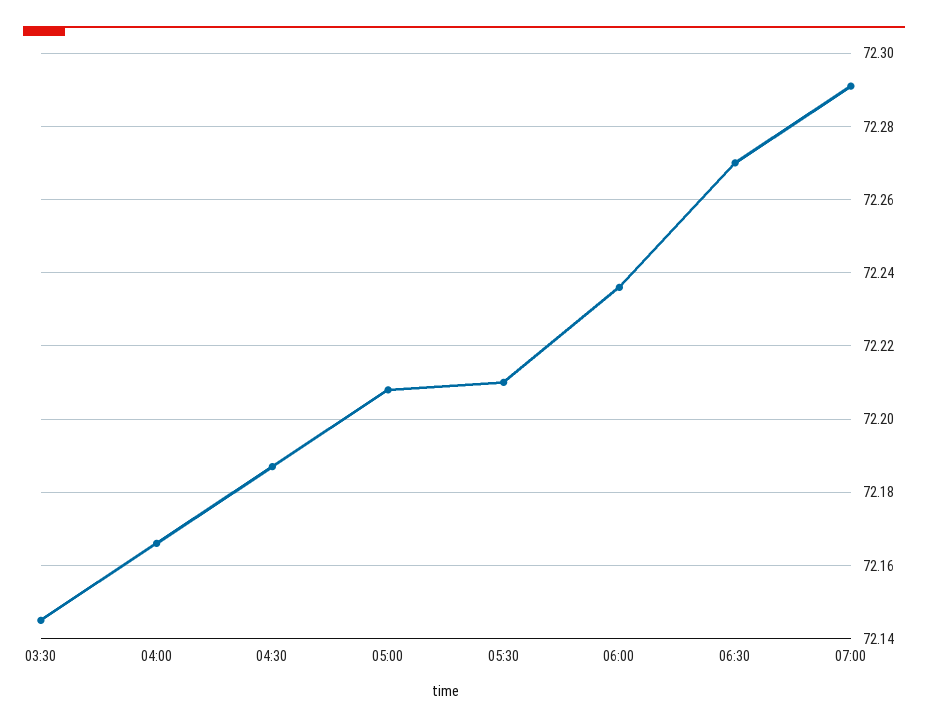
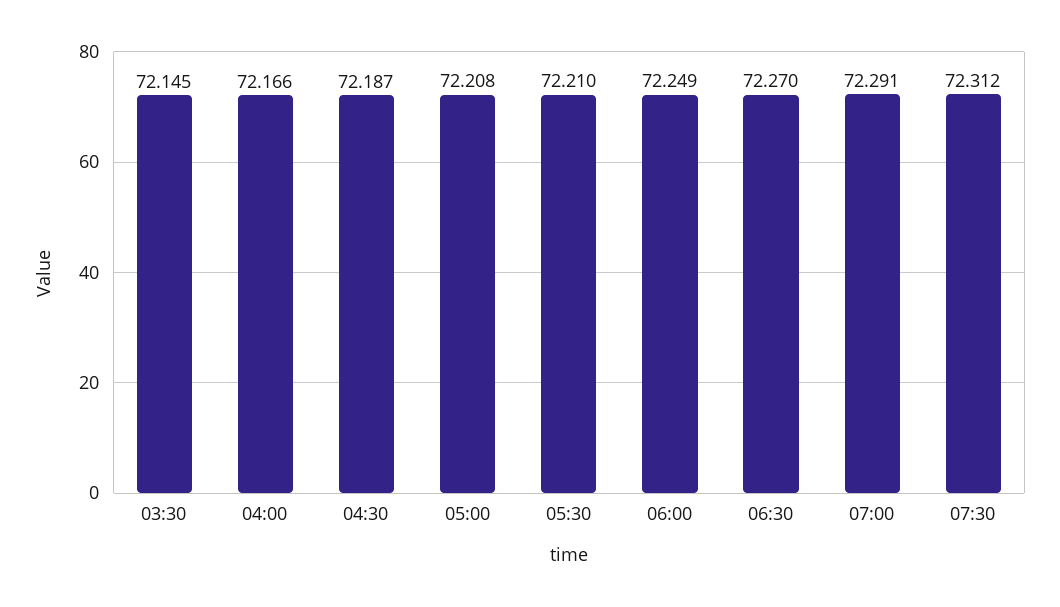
06:00: 72.235 -> 72.249
07:30: none -> 72.312

